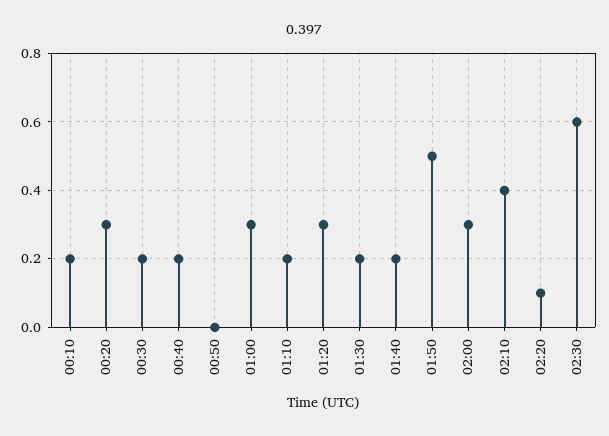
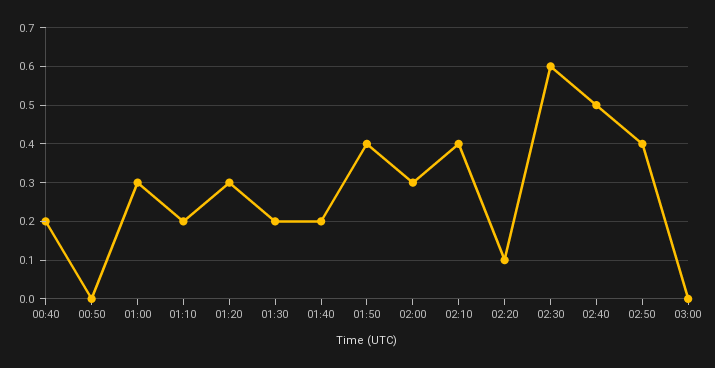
00:10: 0.2 -> none
00:20: 0.3 -> none
00:30: 0.2 -> none
01:50: 0.5 -> 0.4
02:40: none -> 0.5
02:50: none -> 0.4
03:00: none -> 0

